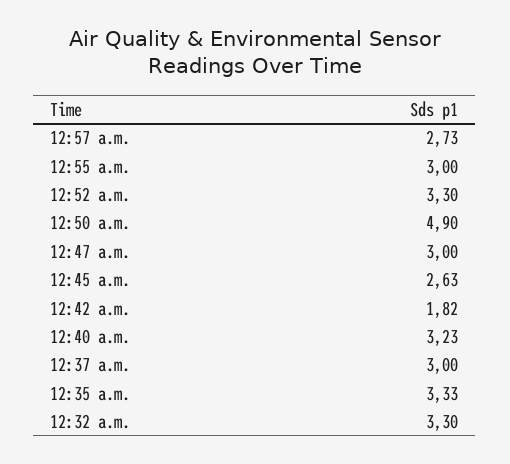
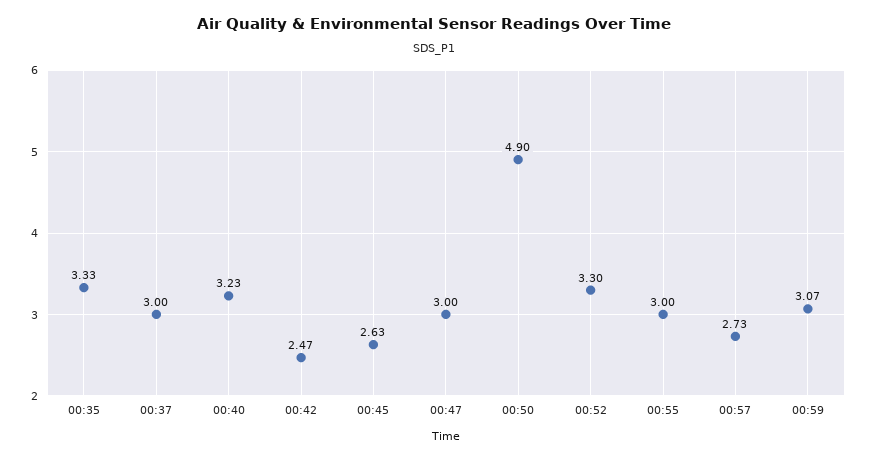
12:42 a.m.: 1.82 -> 2.47
12:32 a.m.: 3.3 -> none
00:59: none -> 3.07

